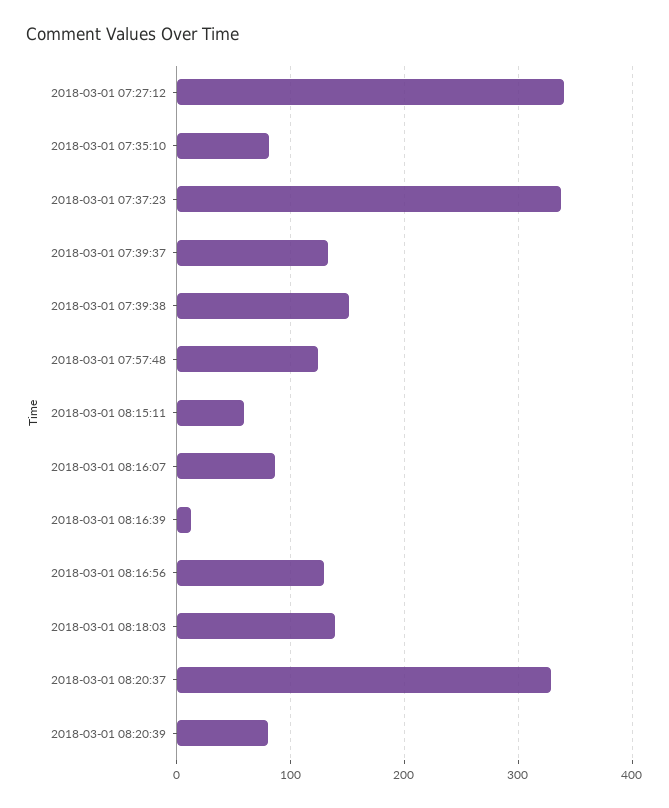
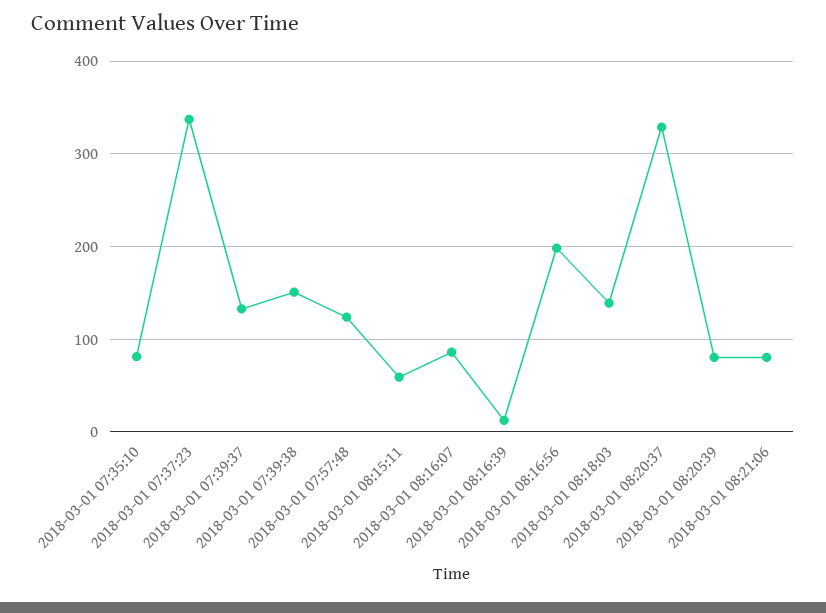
2018-03-01 07:27:12: 340 -> none
2018-03-01 08:16:56: 130 -> 200
2018-03-01 08:21:06: none -> 80

